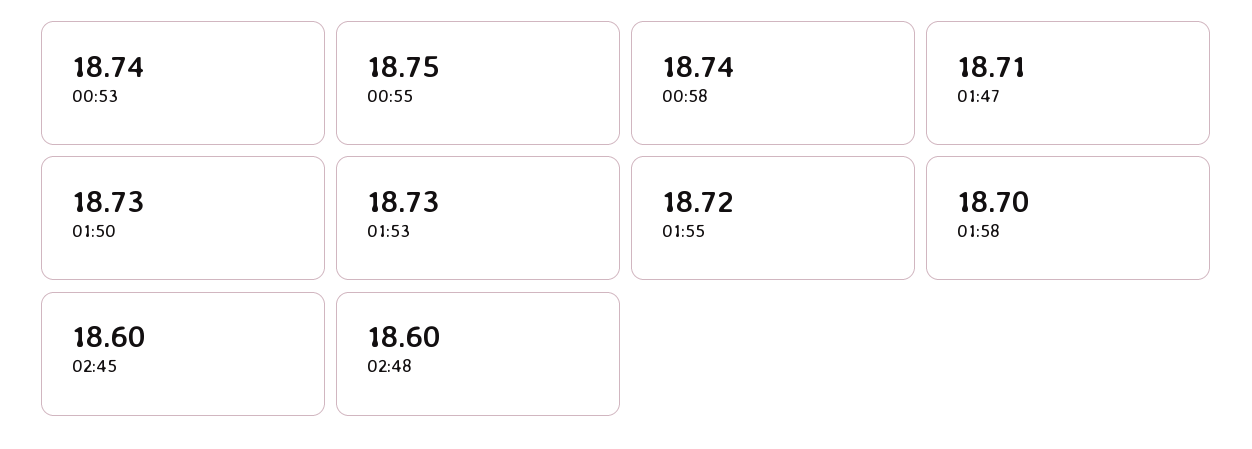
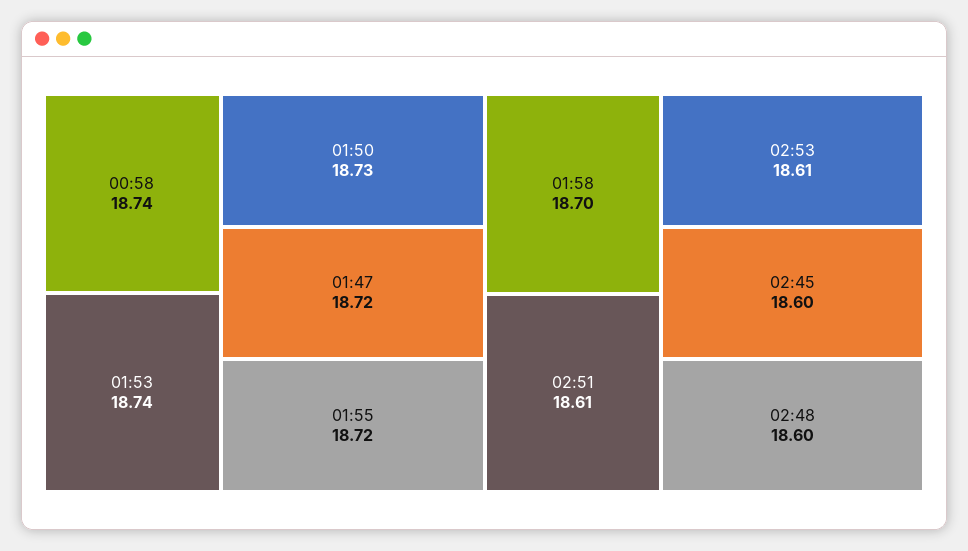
00:53: 18.74 -> none
00:55: 18.75 -> none
01:47: 18.71 -> 18.72
01:53: 18.73 -> 18.74
02:51: none -> 18.61
02:53: none -> 18.61

